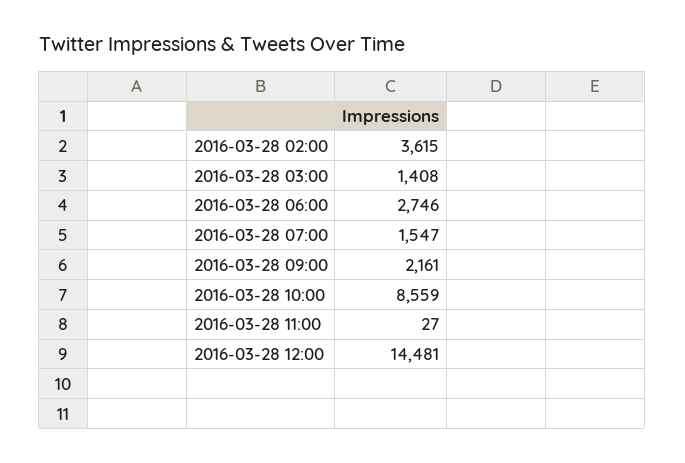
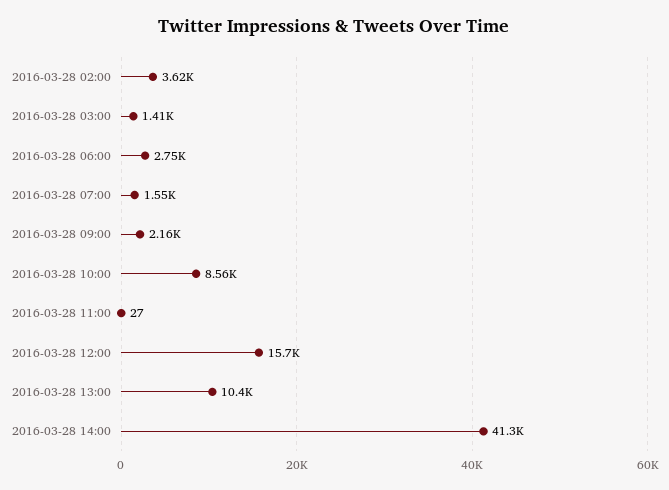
2016-03-28 12:00: 14481 -> 15700
2016-03-28 13:00: none -> 10400
2016-03-28 14:00: none -> 41300

